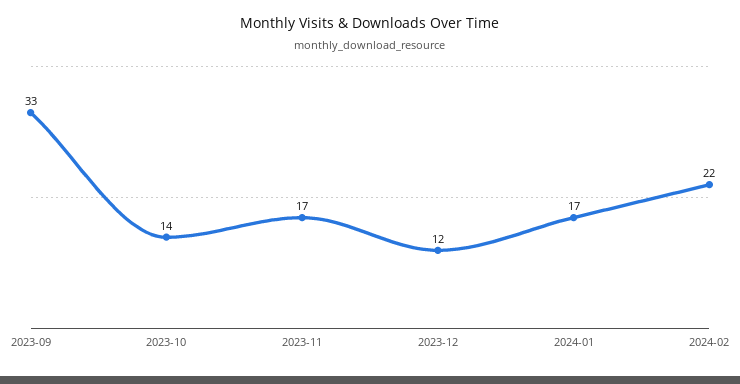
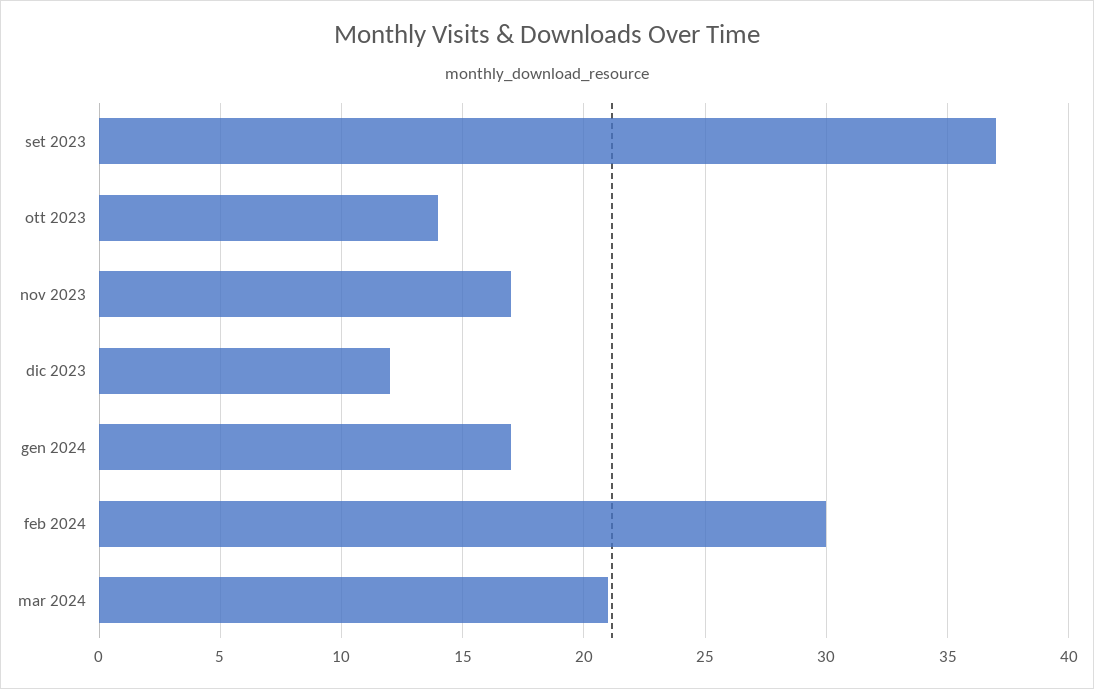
2023-09: 33 -> 37
2024-02: 22 -> 30
mar 2024: none -> 21

